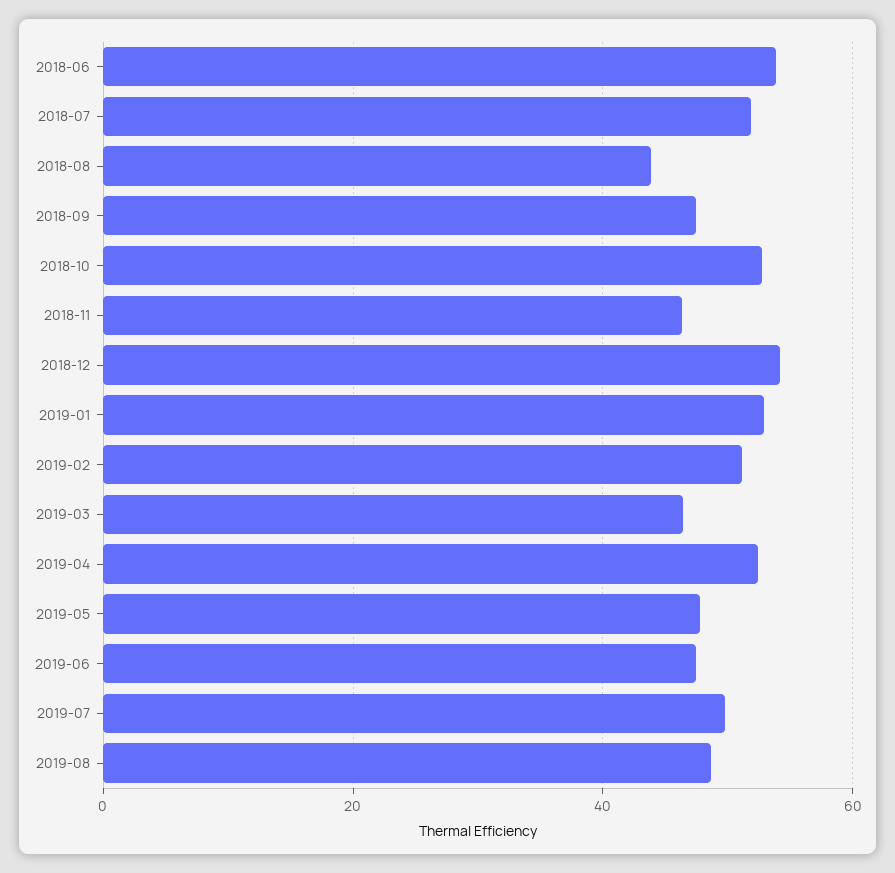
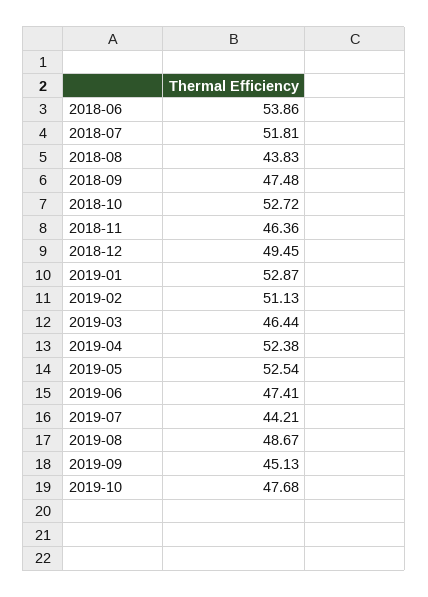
2018-12: 54 -> 49.45
2019-05: 48 -> 52.54
2019-07: 50 -> 44.21
2019-09: none -> 45.13
2019-10: none -> 47.68

